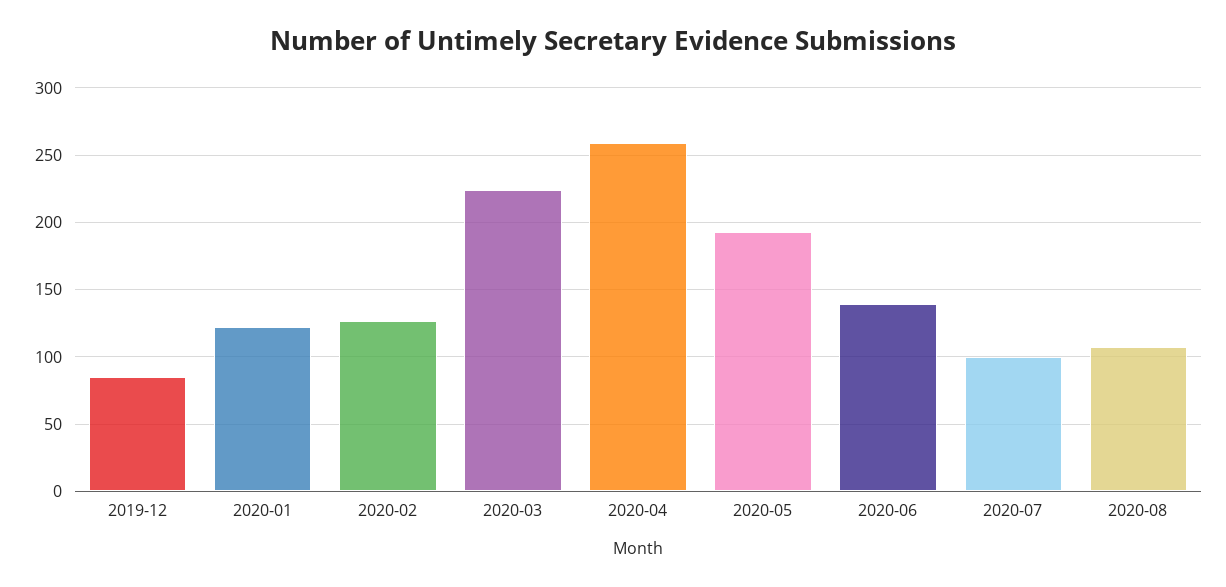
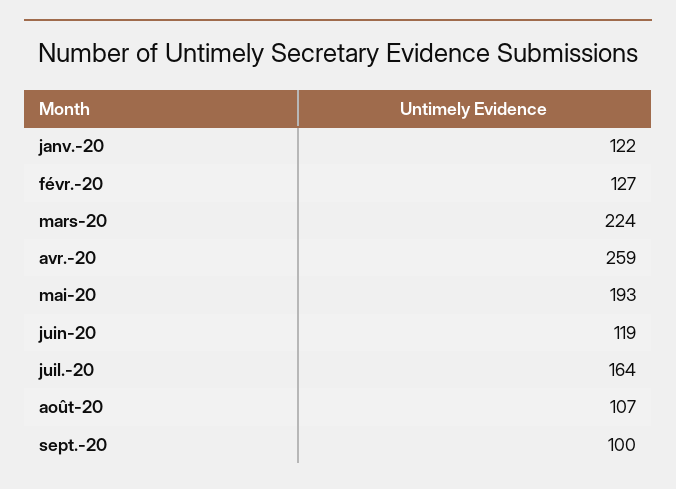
2019-12: 85 -> none
2020-06: 140 -> 119
2020-07: 100 -> 164
sept.-20: none -> 100

